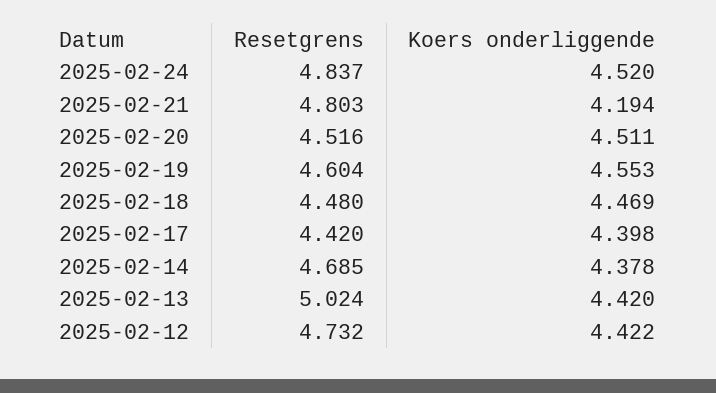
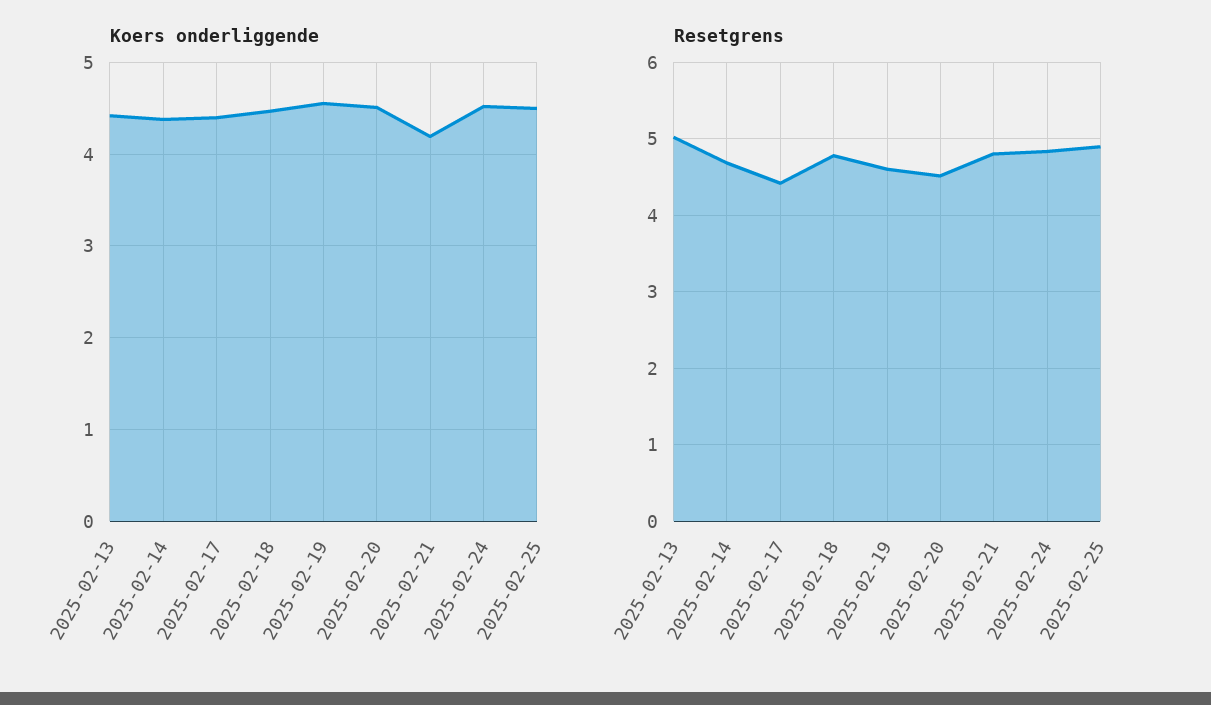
Resetgrens, 2025-02-18: 4.48 -> 4.8
Resetgrens, 2025-02-12: 4.732 -> none
Koers onderliggende, 2025-02-12: 4.422 -> none
Koers onderliggende, 2025-02-25: none -> 4.5
Resetgrens, 2025-02-25: none -> 4.9

